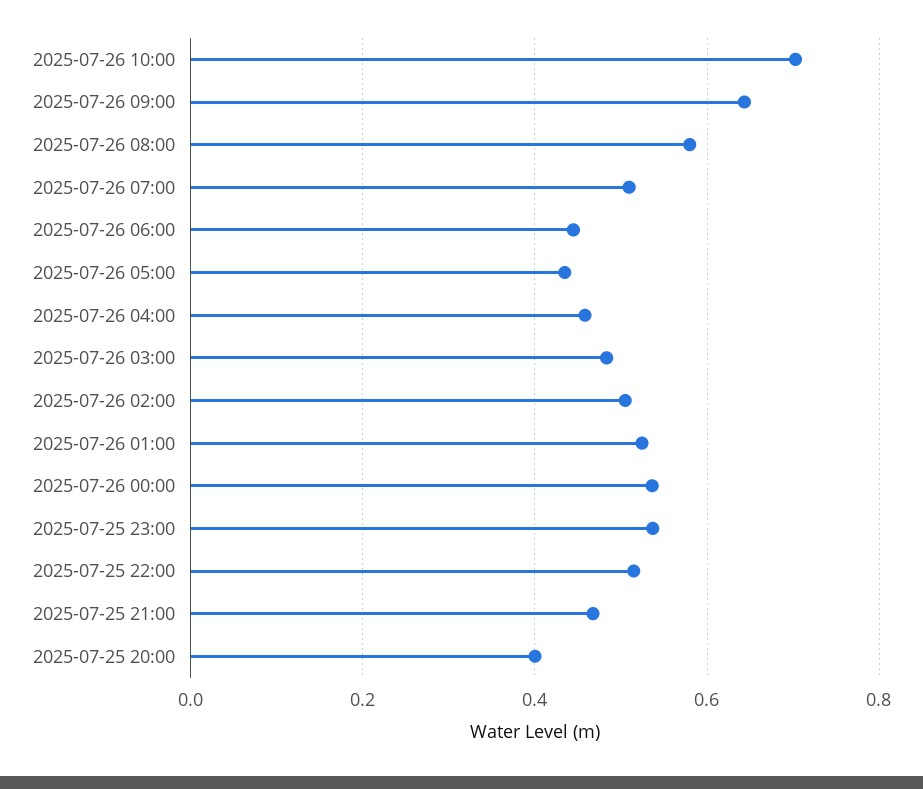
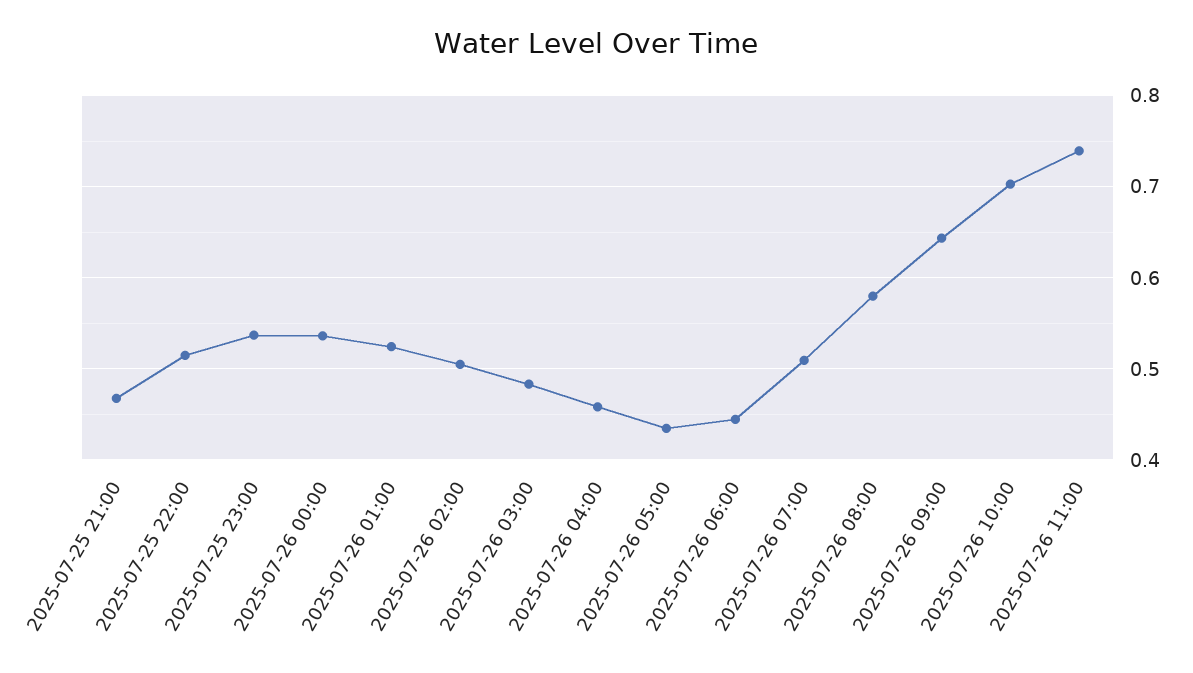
2025-07-25 20:00: 0.4 -> none
2025-07-26 11:00: none -> 0.74

